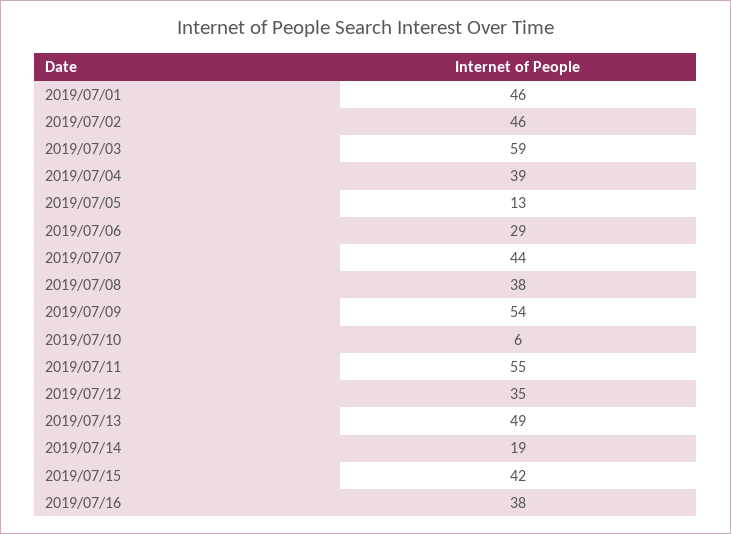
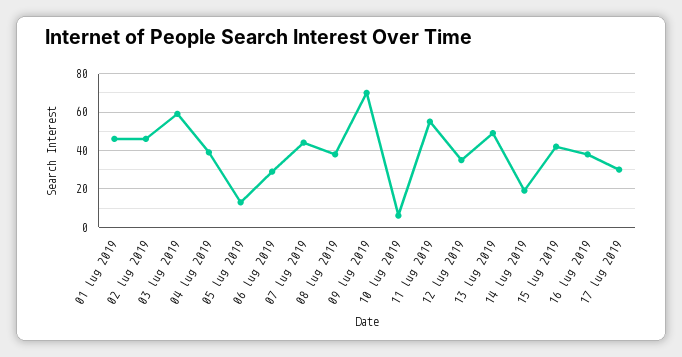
2019/07/09: 54 -> 70
17 lug 2019: none -> 30

